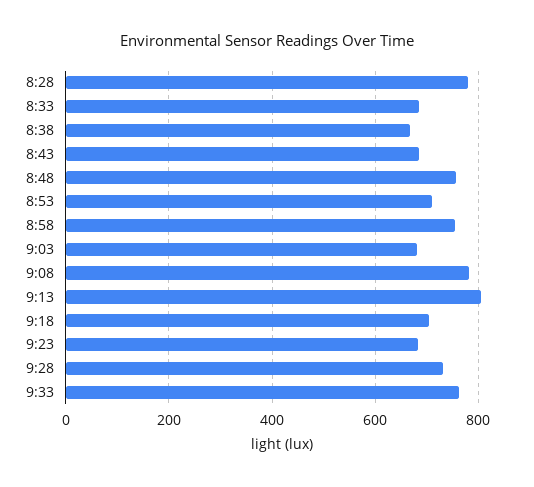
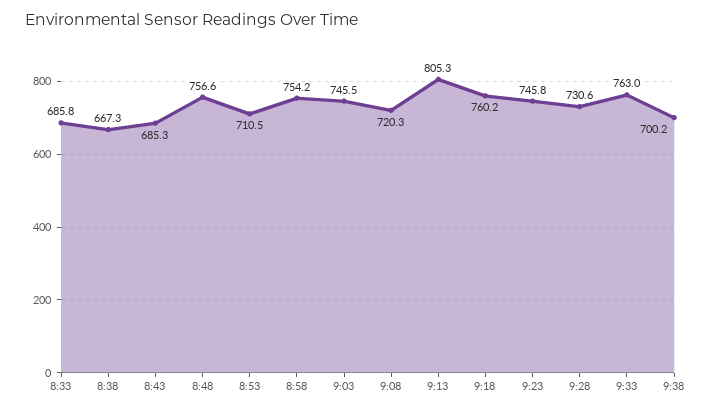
8:28: 780 -> none
9:03: 680 -> 745.5
9:08: 780 -> 720.3
9:18: 700 -> 760.2
9:23: 680 -> 745.8
9:38: none -> 700.2

